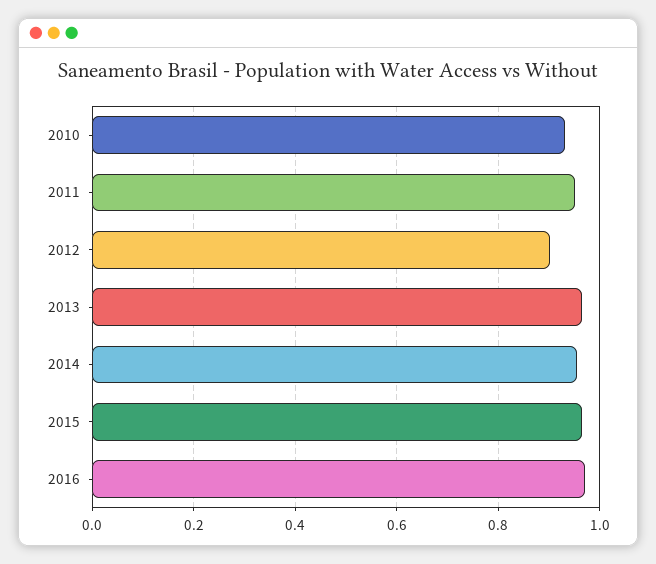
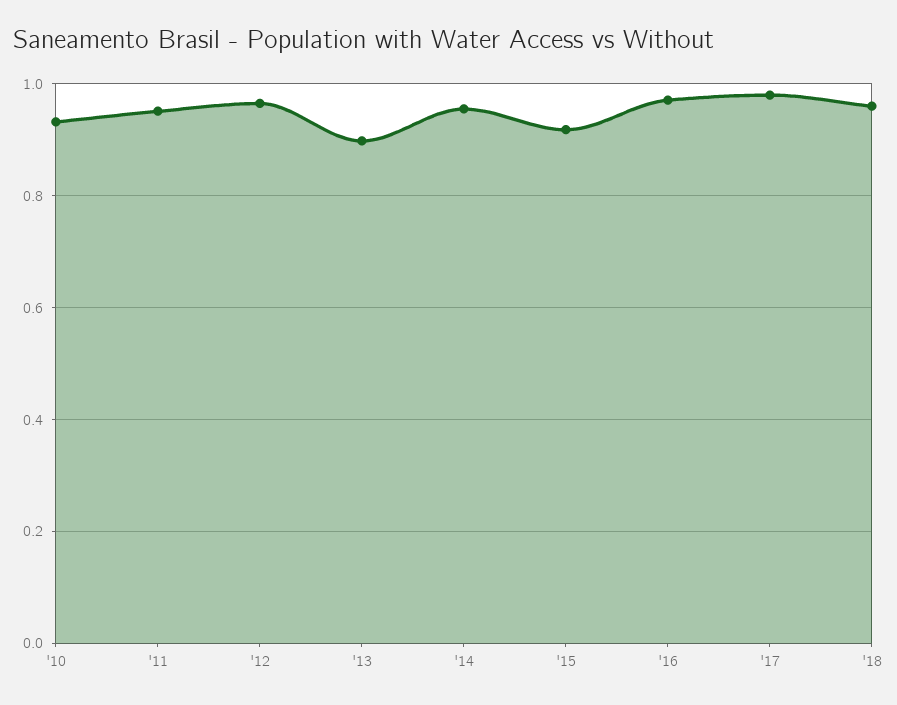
2012: 0.9 -> 0.96
2013: 0.96 -> 0.9
2015: 0.96 -> 0.92
'17: none -> 0.98
'18: none -> 0.96

